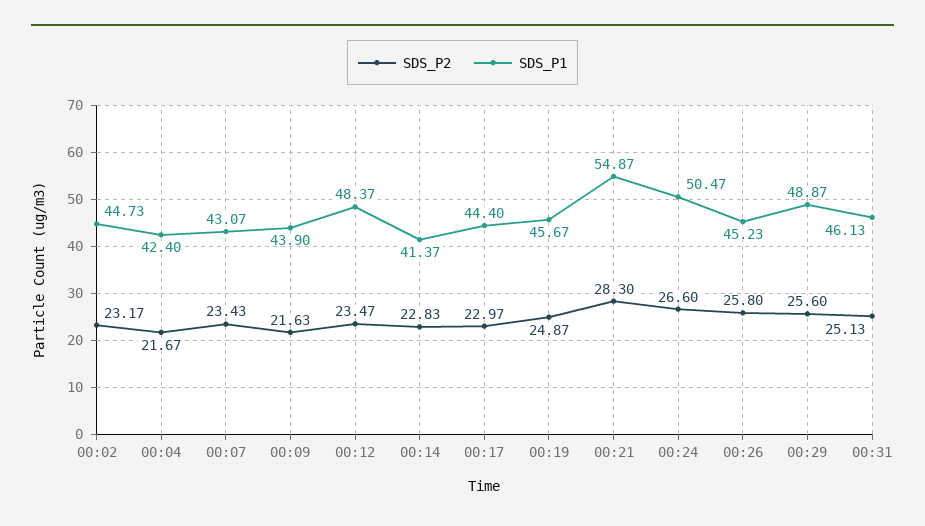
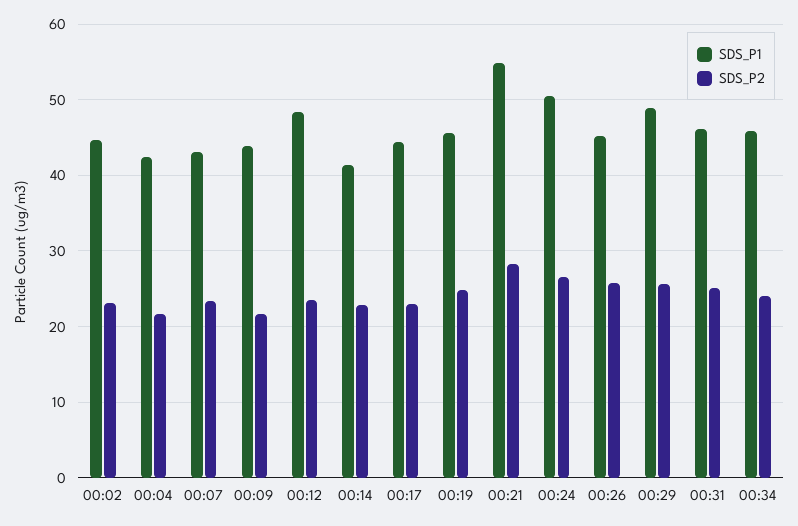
SDS_P1, 00:34: none -> 46
SDS_P2, 00:34: none -> 24

